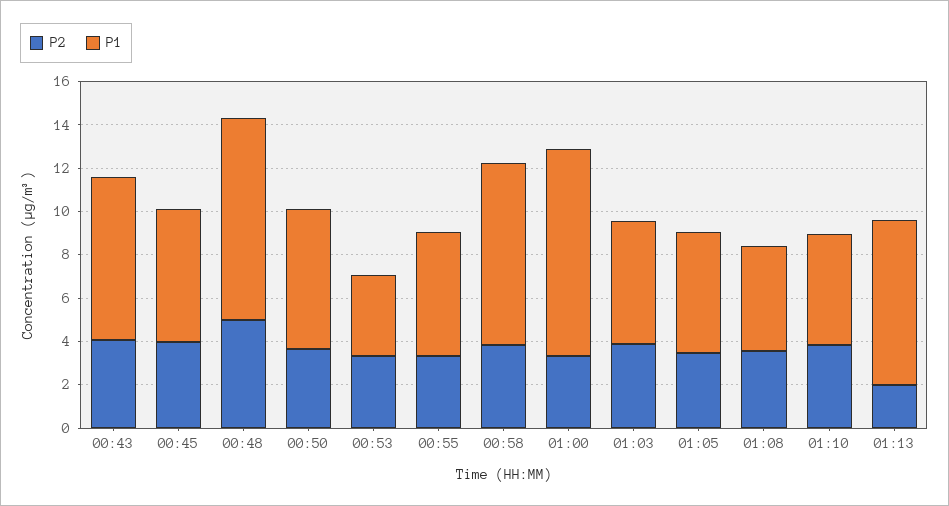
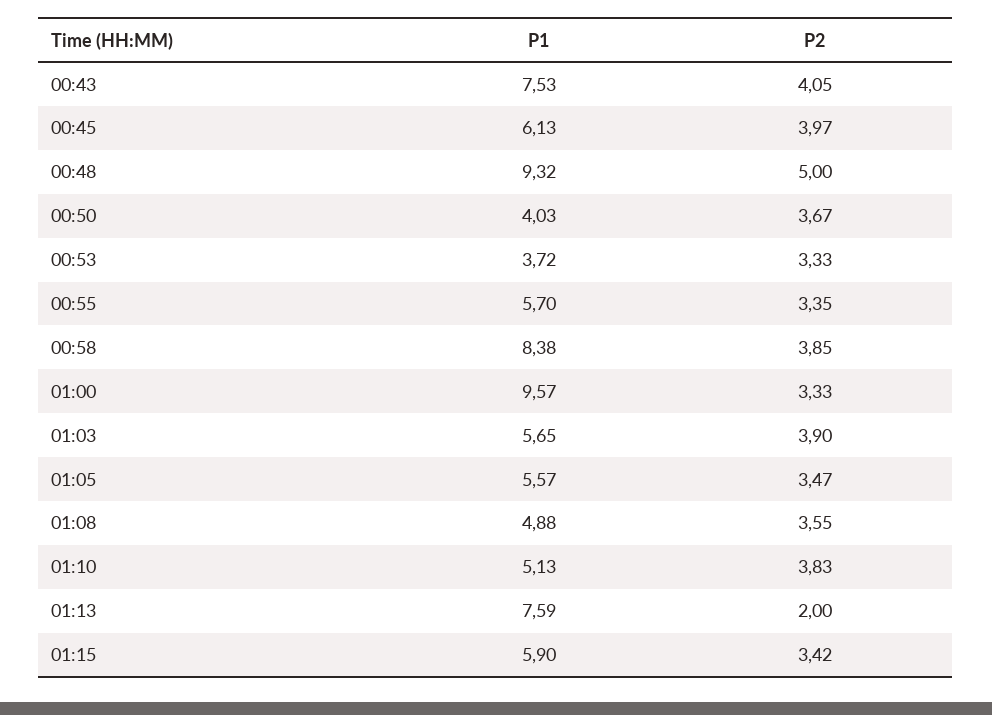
P1, 00:50: 6.5 -> 4.03
P1, 01:15: none -> 5.9
P2, 01:15: none -> 3.42

